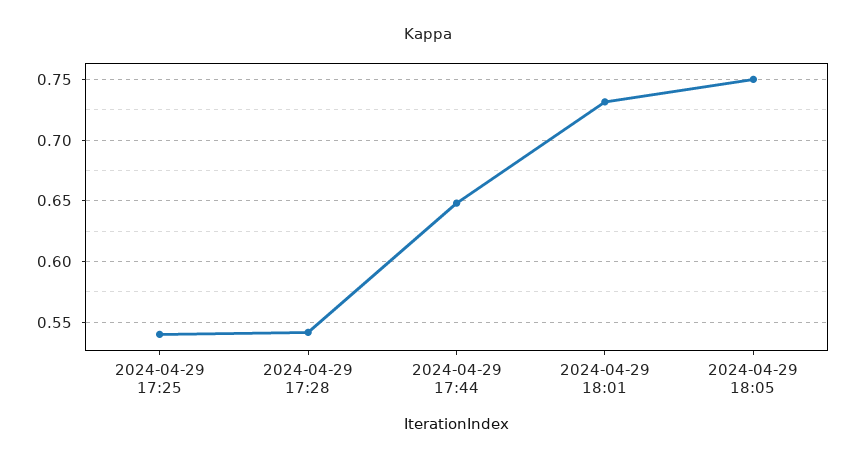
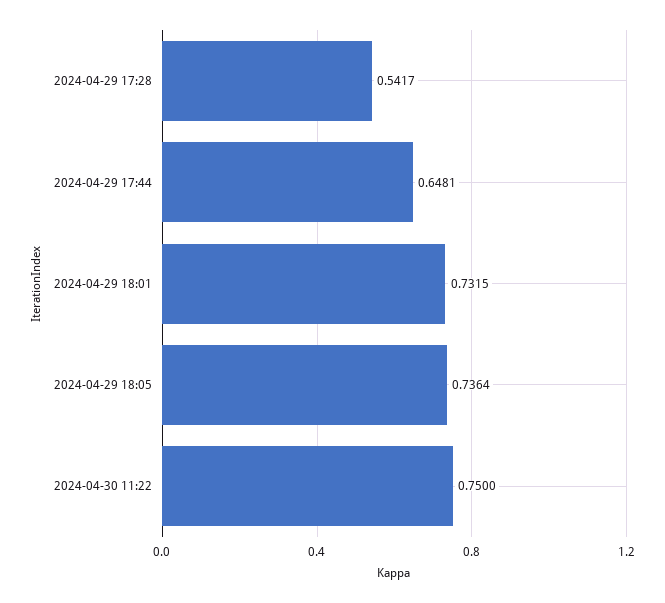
2024-04-29 17:25: 0.54 -> none
2024-04-29 18:05: 0.75 -> 0.7364
2024-04-30 11:22: none -> 0.75

